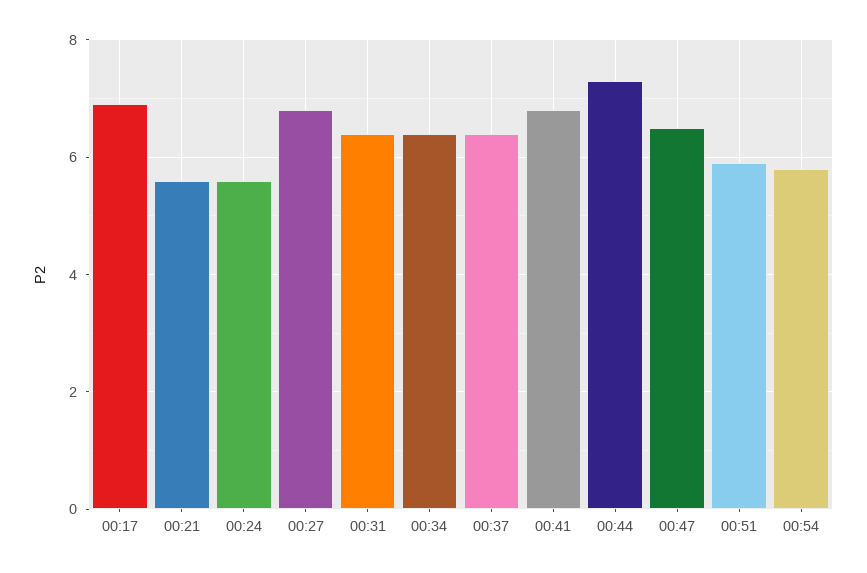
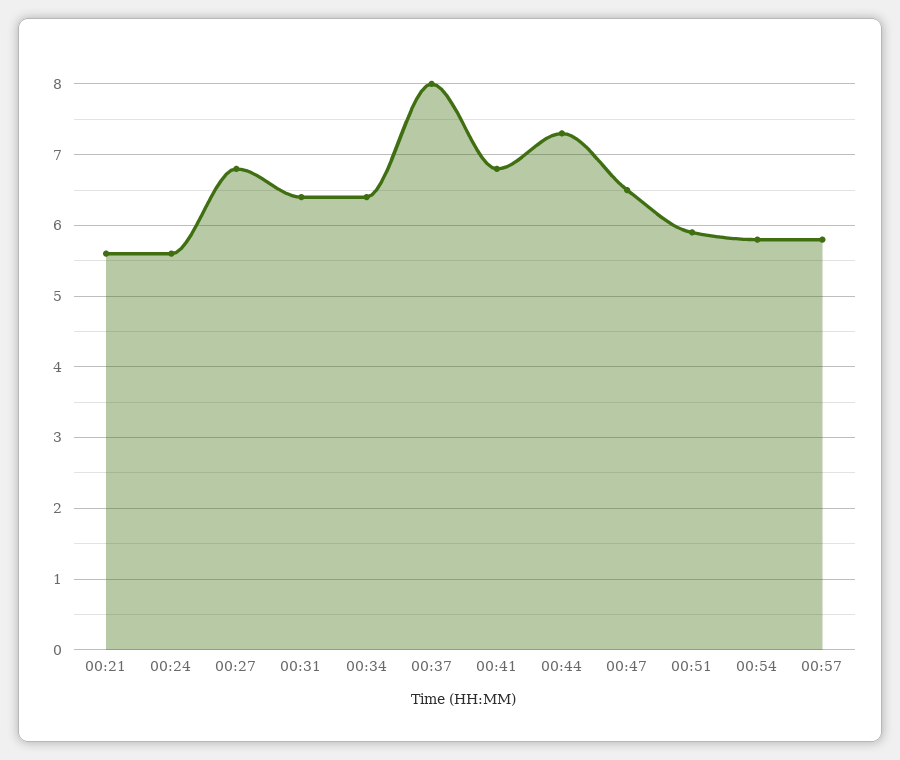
00:17: 7 -> none
00:37: 6.5 -> 8
00:57: none -> 5.8

